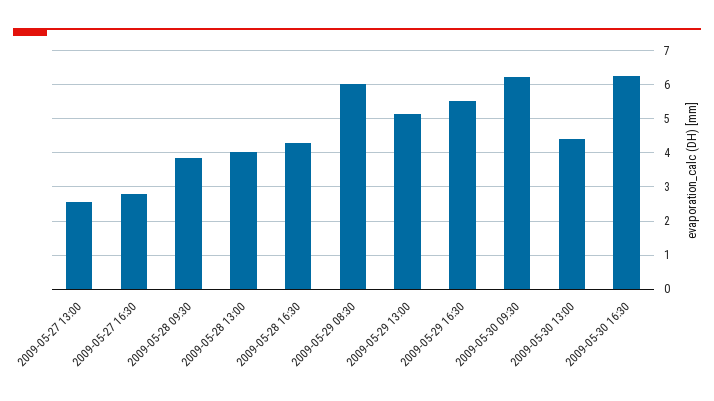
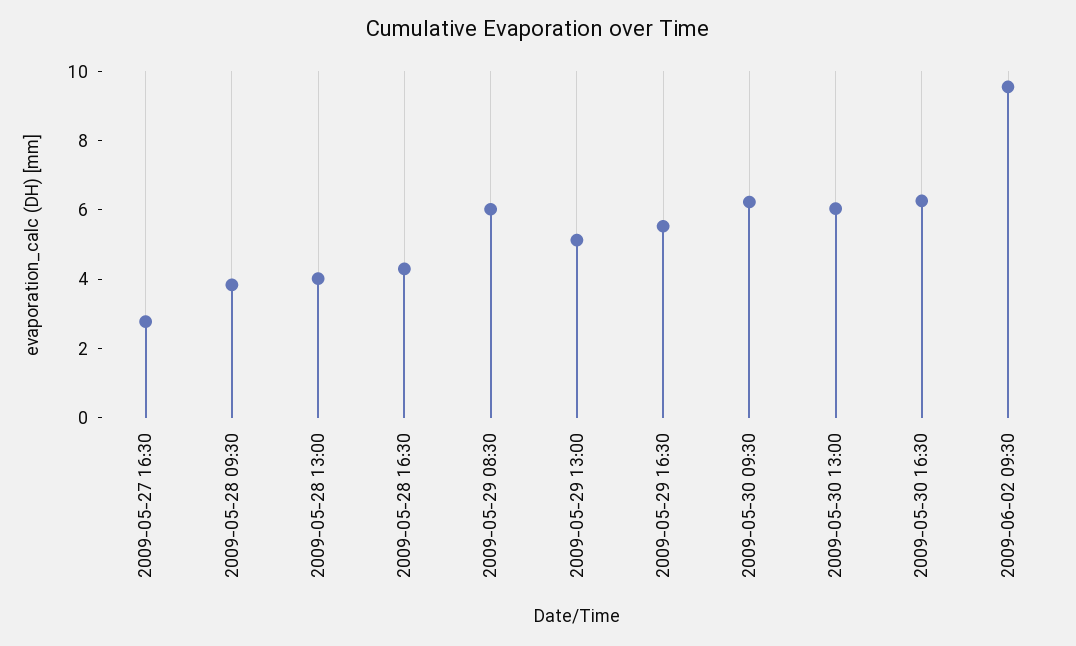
2009-05-27 13:00: 2.6 -> none
2009-05-30 13:00: 4.4 -> 6
2009-06-02 09:30: none -> 9.5

